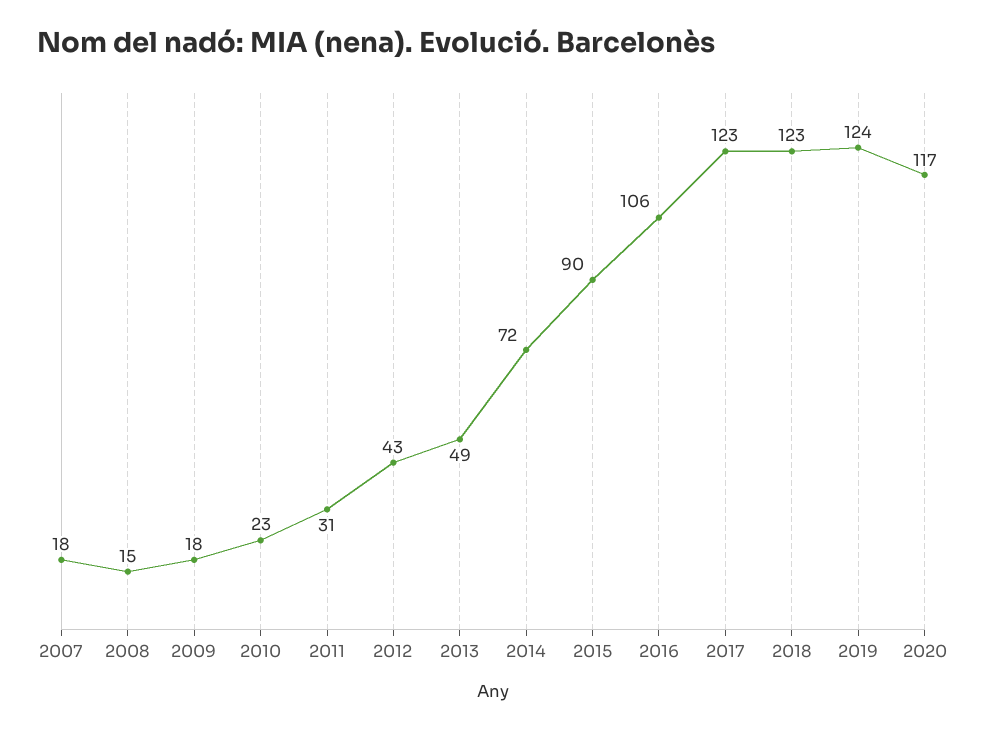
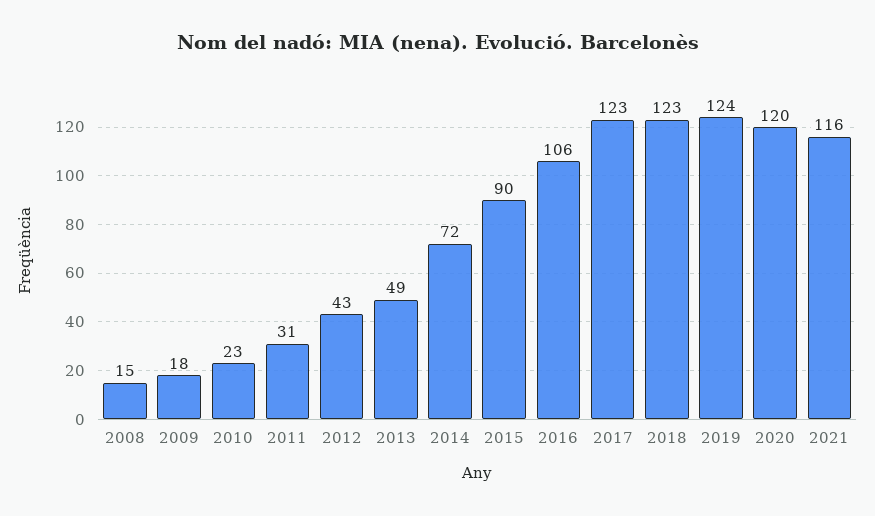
2007: 18 -> none
2020: 117 -> 120
2021: none -> 116

